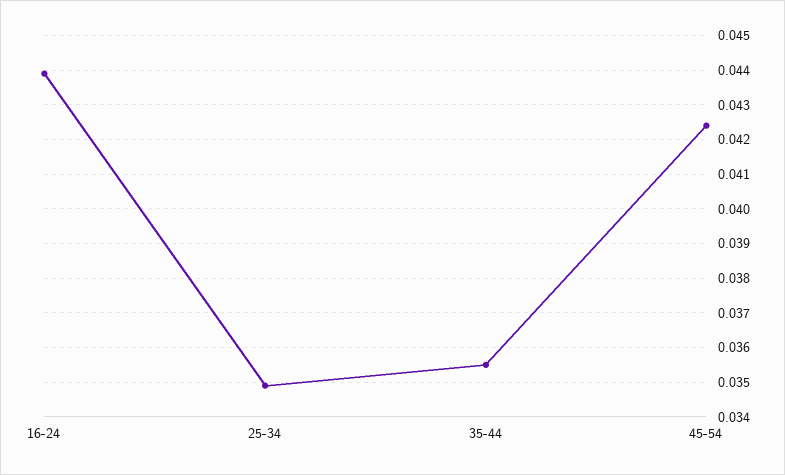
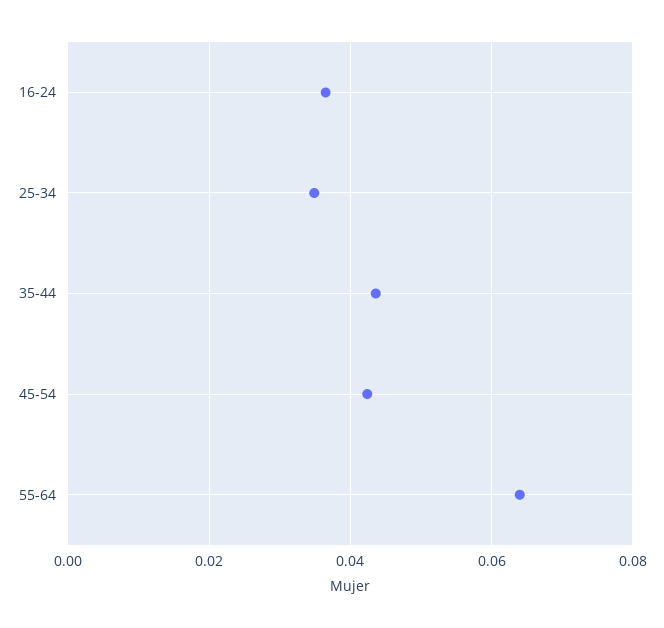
16-24: 0.044 -> 0.036
35-44: 0.0355 -> 0.044
55-64: none -> 0.064

